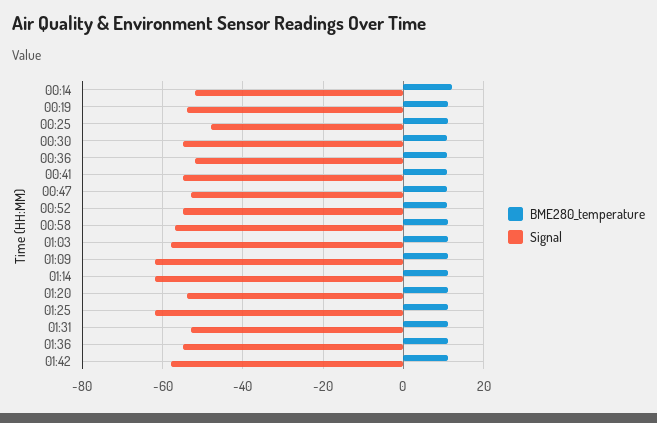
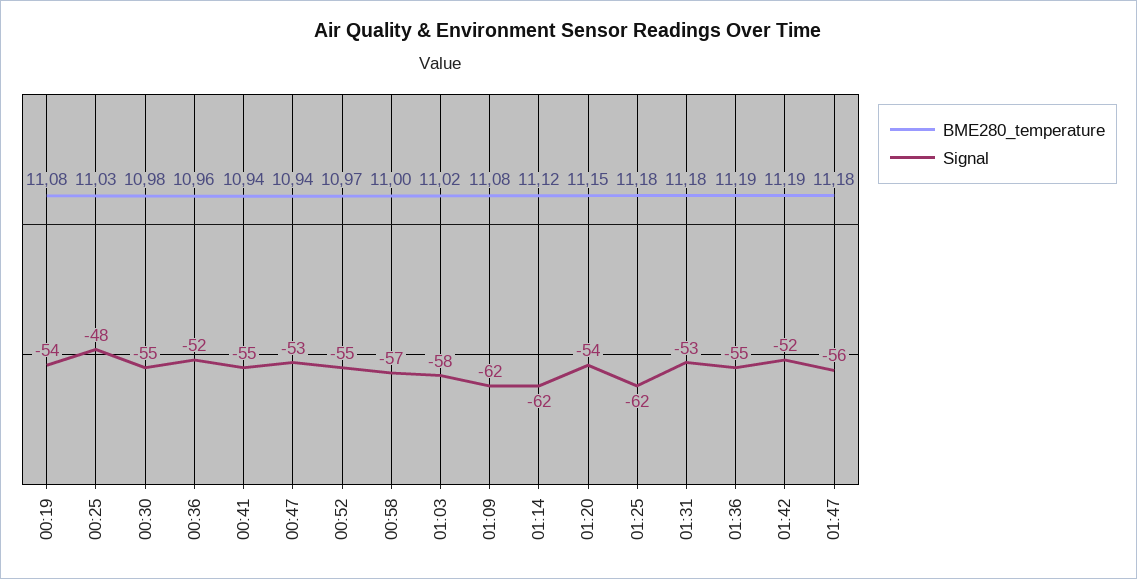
BME280_temperature, 00:14: 12 -> none
Signal, 00:14: -52 -> none
Signal, 01:42: -58 -> -52
BME280_temperature, 01:47: none -> 11.18
Signal, 01:47: none -> -56

